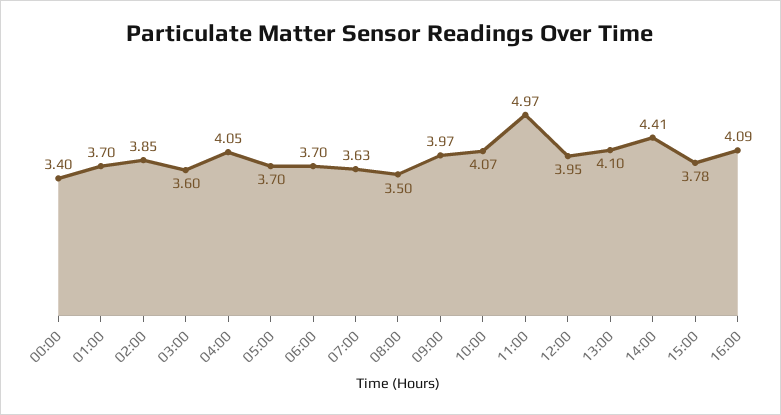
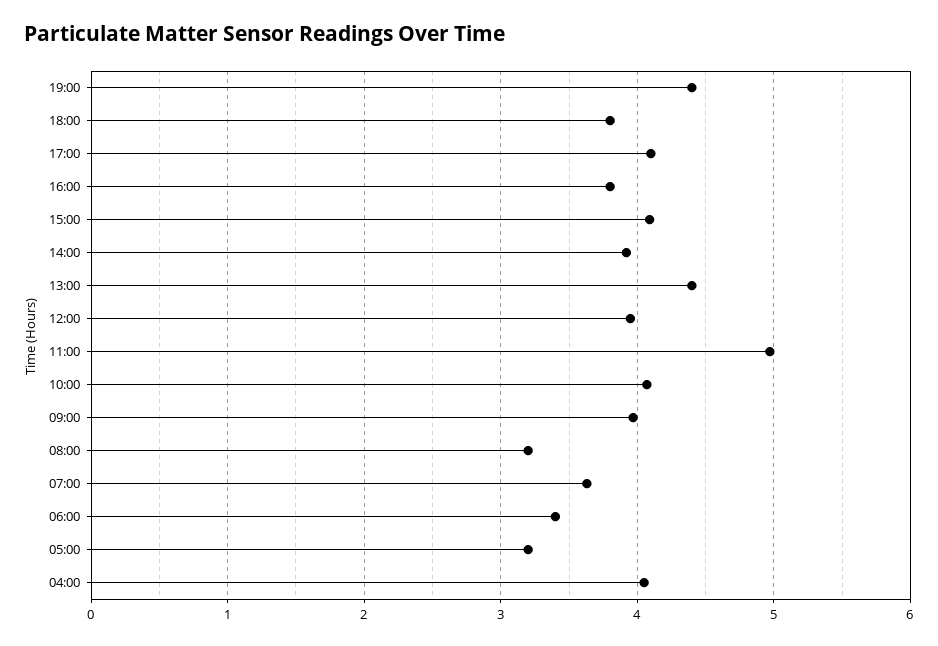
00:00: 3.4 -> none
01:00: 3.7 -> none
02:00: 3.85 -> none
03:00: 3.6 -> none
05:00: 3.7 -> 3.2
06:00: 3.7 -> 3.4
08:00: 3.5 -> 3.2
13:00: 4.1 -> 4.4
14:00: 4.41 -> 3.9
15:00: 3.78 -> 4.1
16:00: 4.09 -> 3.8
19:00: none -> 4.4
18:00: none -> 3.8
17:00: none -> 4.1

